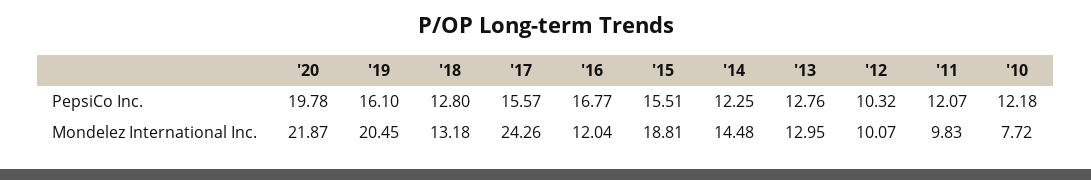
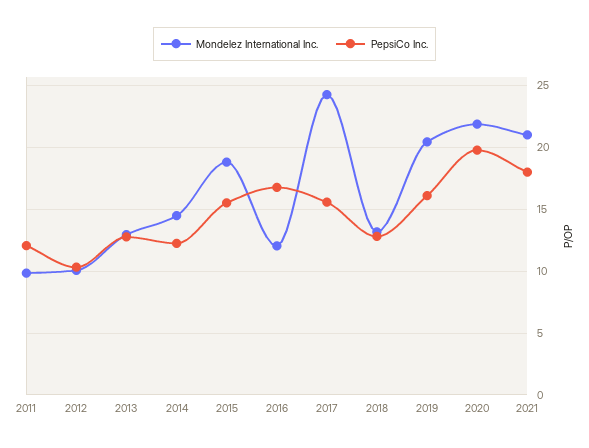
PepsiCo Inc., '10: 12.18 -> none
Mondelez International Inc., '10: 7.72 -> none
Mondelez International Inc., 2021: none -> 21
PepsiCo Inc., 2021: none -> 18

